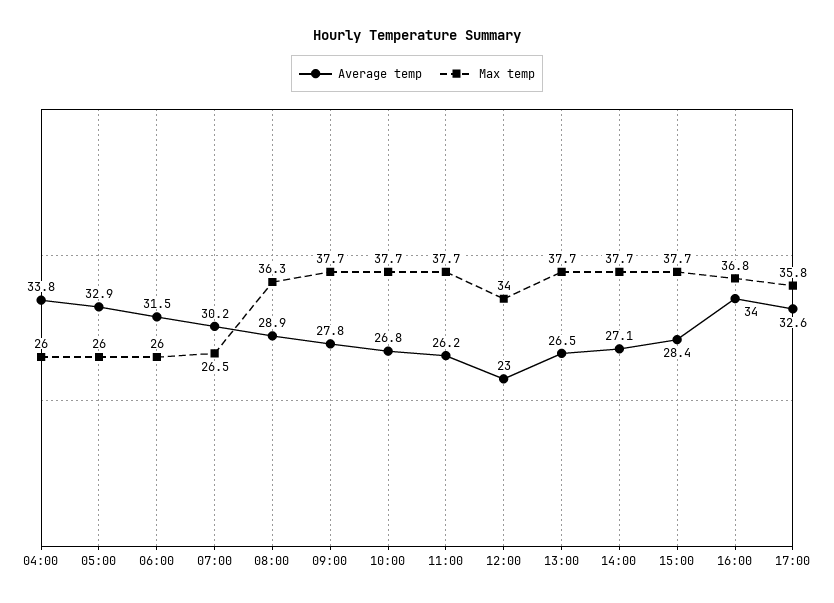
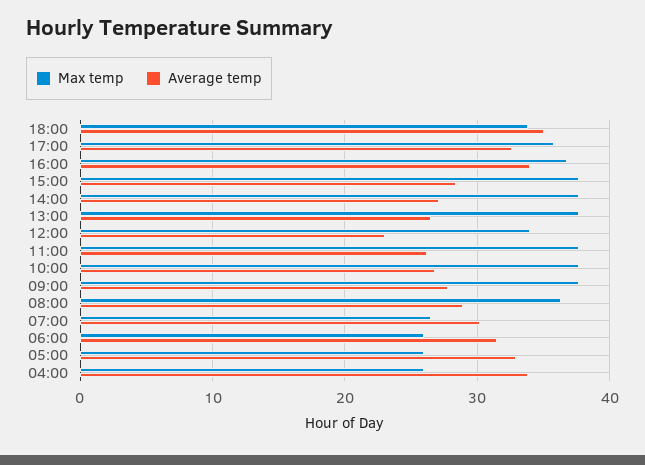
Max temp, 18:00: none -> 34
Average temp, 18:00: none -> 35

